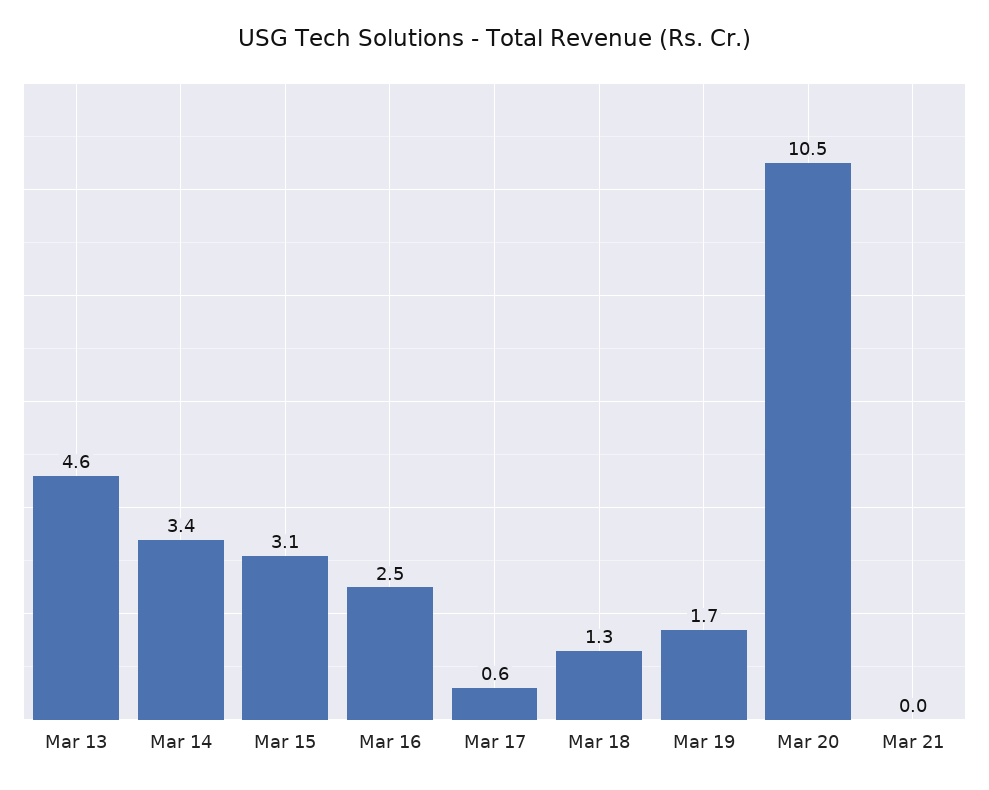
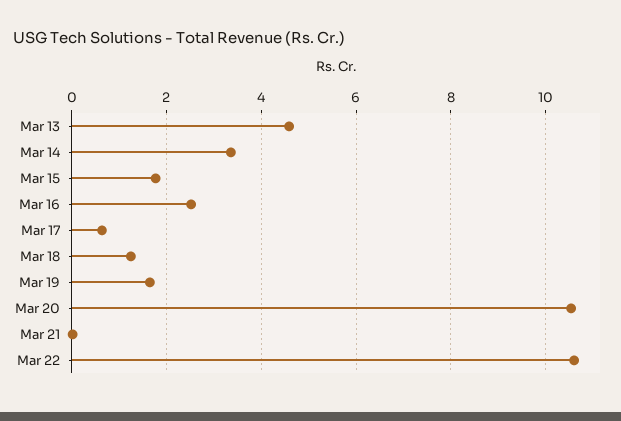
Mar 15: 3.1 -> 1.8
Mar 22: none -> 10.6

